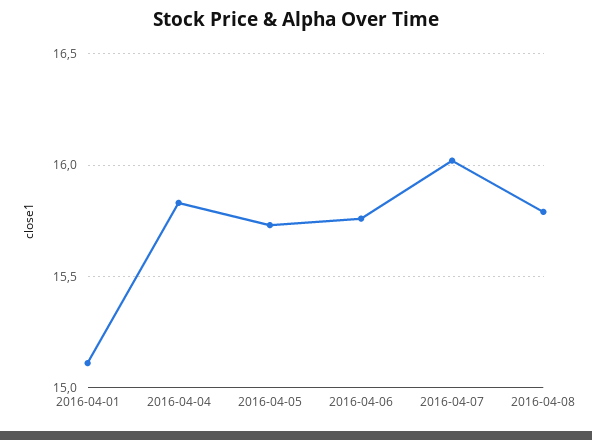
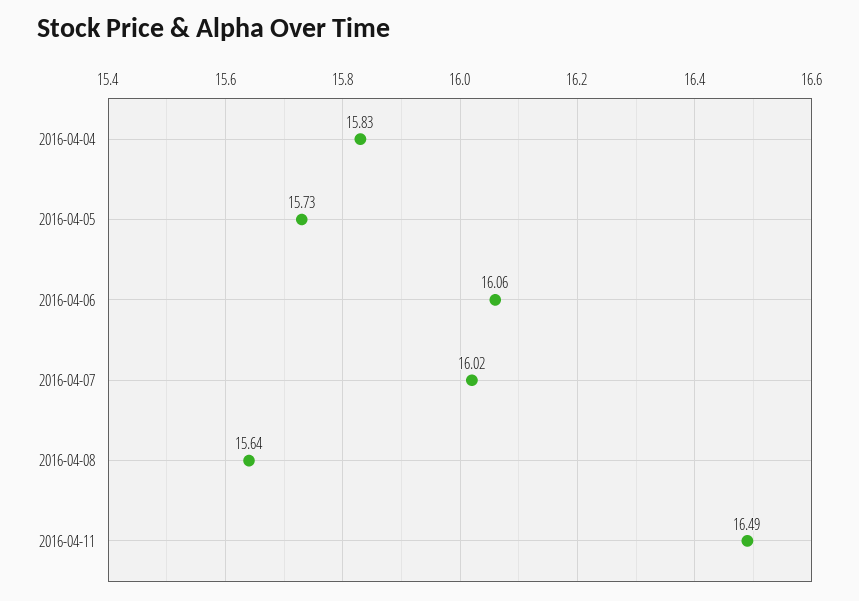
2016-04-01: 15.1 -> none
2016-04-06: 15.75 -> 16.06
2016-04-08: 15.8 -> 15.64
2016-04-11: none -> 16.49

